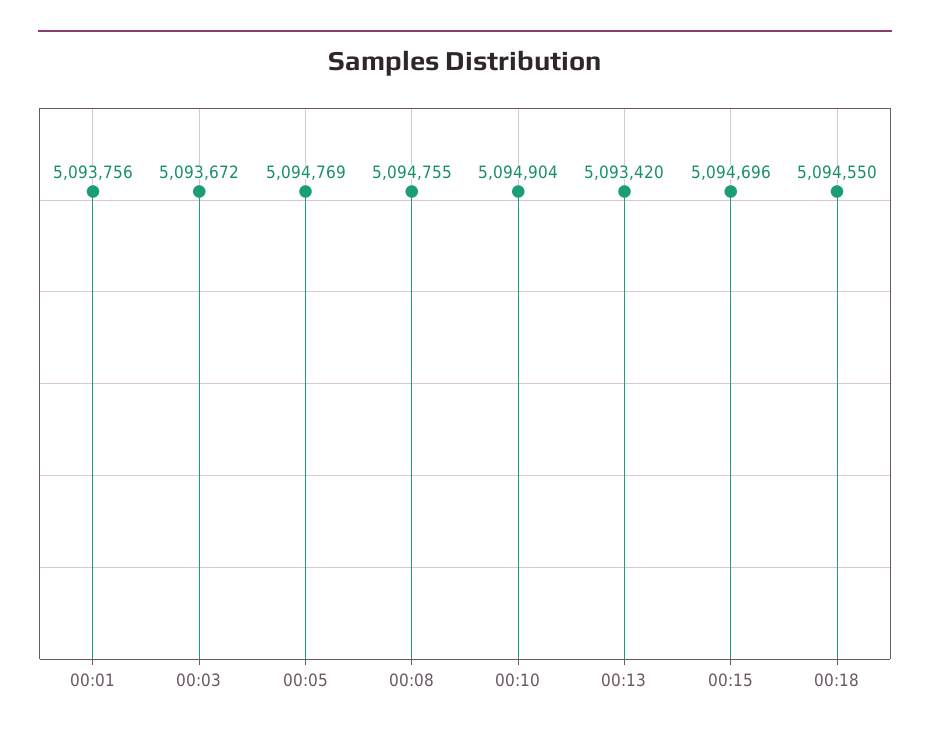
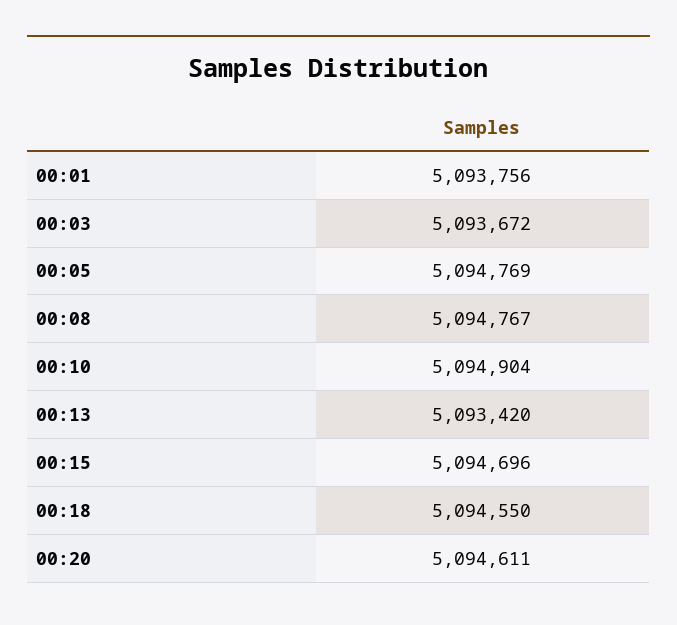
00:08: 5094755 -> 5094767
00:20: none -> 5094611

